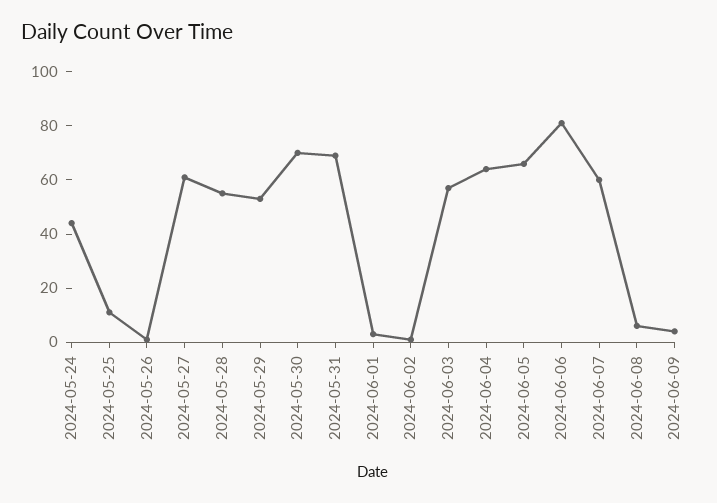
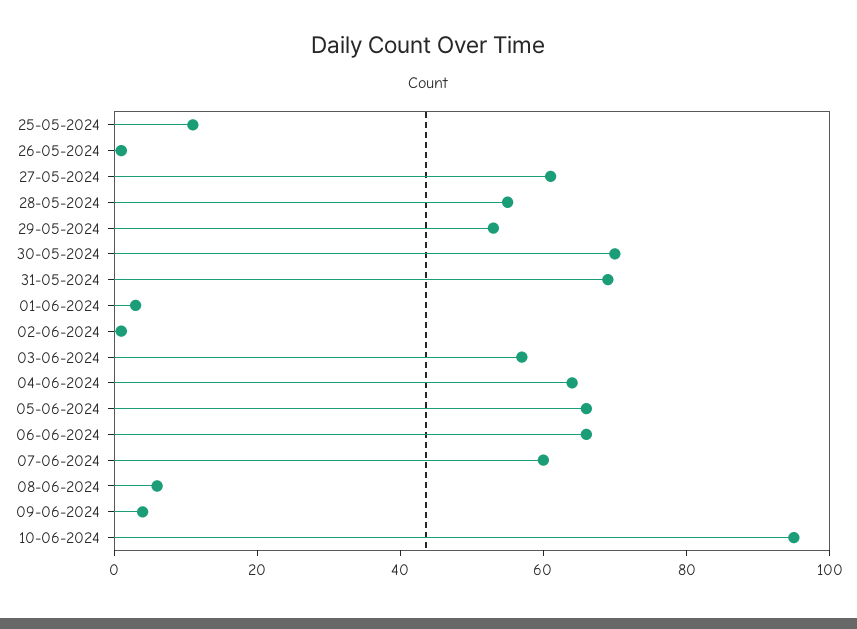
2024-05-24: 45 -> none
2024-06-06: 80 -> 65
10-06-2024: none -> 95

